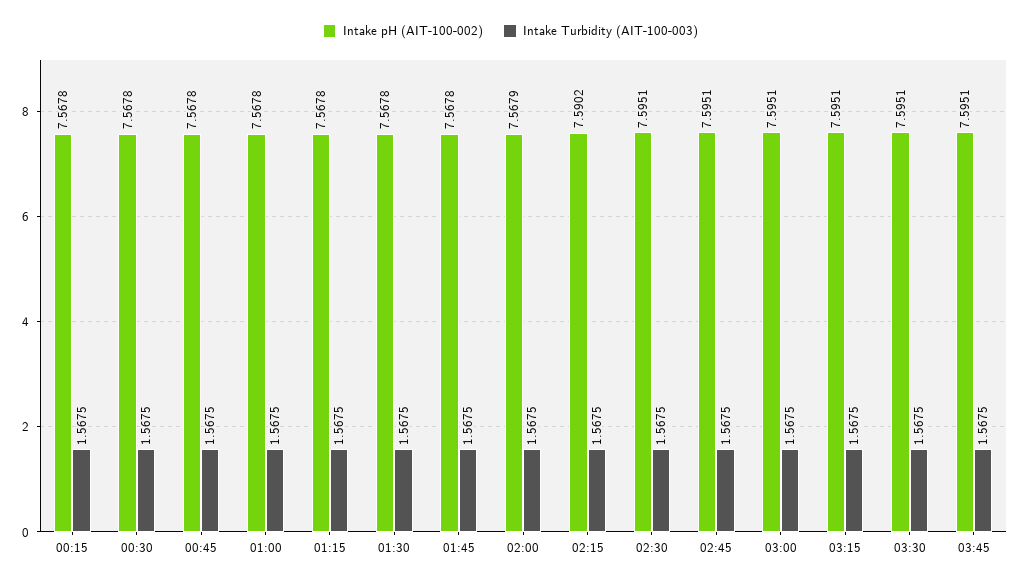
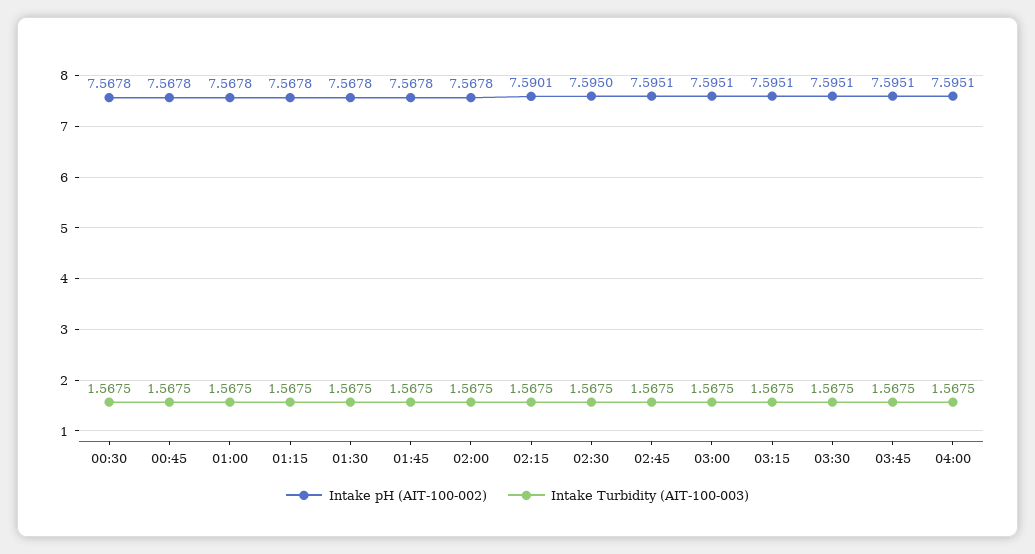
Intake pH (AIT-100-002), 00:15: 7.5678 -> none
Intake Turbidity (AIT-100-003), 00:15: 1.5675 -> none
Intake pH (AIT-100-002), 02:00: 7.5679 -> 7.5678
Intake pH (AIT-100-002), 02:15: 7.5902 -> 7.5901
Intake pH (AIT-100-002), 02:30: 7.5951 -> 7.595
Intake pH (AIT-100-002), 04:00: none -> 7.5951
Intake Turbidity (AIT-100-003), 04:00: none -> 1.5675

